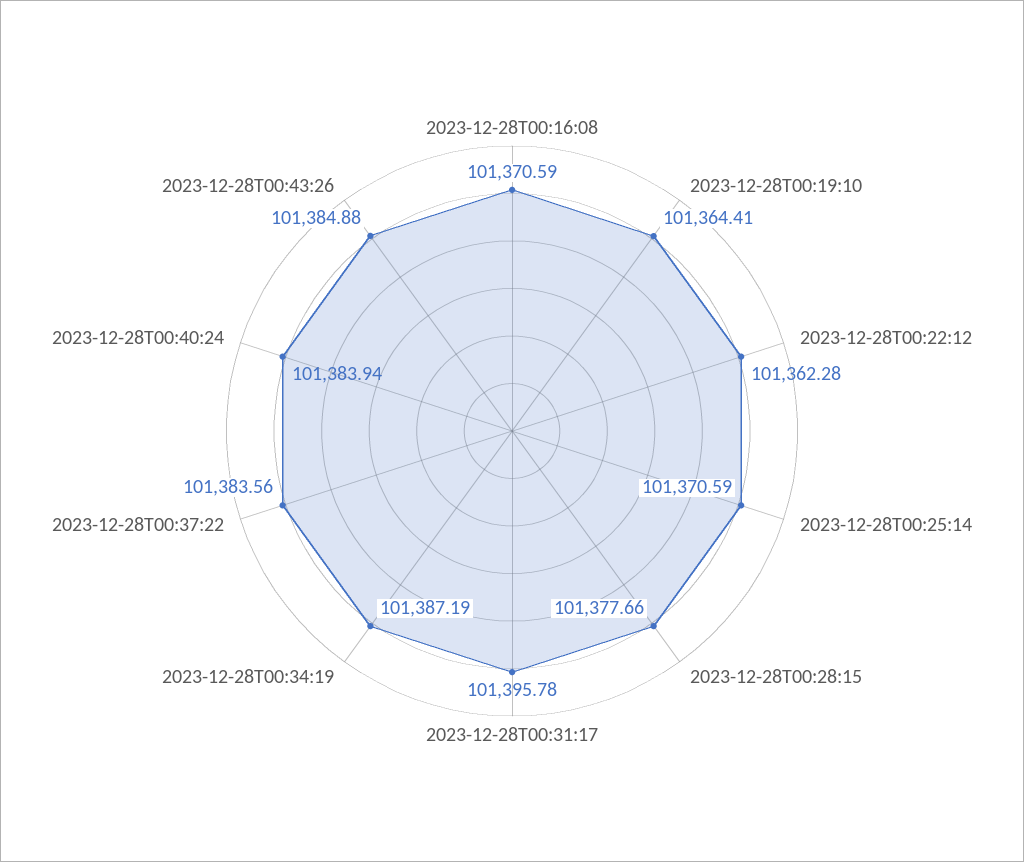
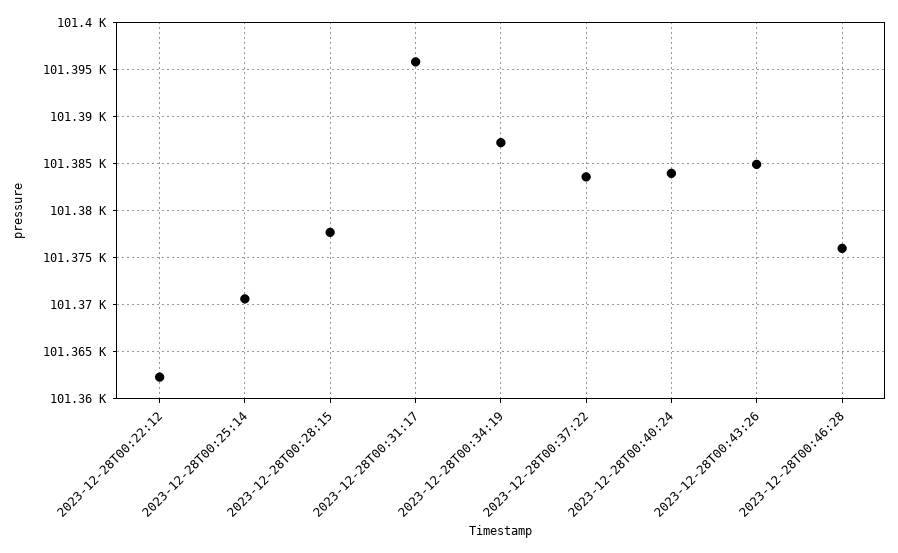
2023-12-28T00:16:08: 101370.59 -> none
2023-12-28T00:19:10: 101364.41 -> none
2023-12-28T00:46:28: none -> 101376

